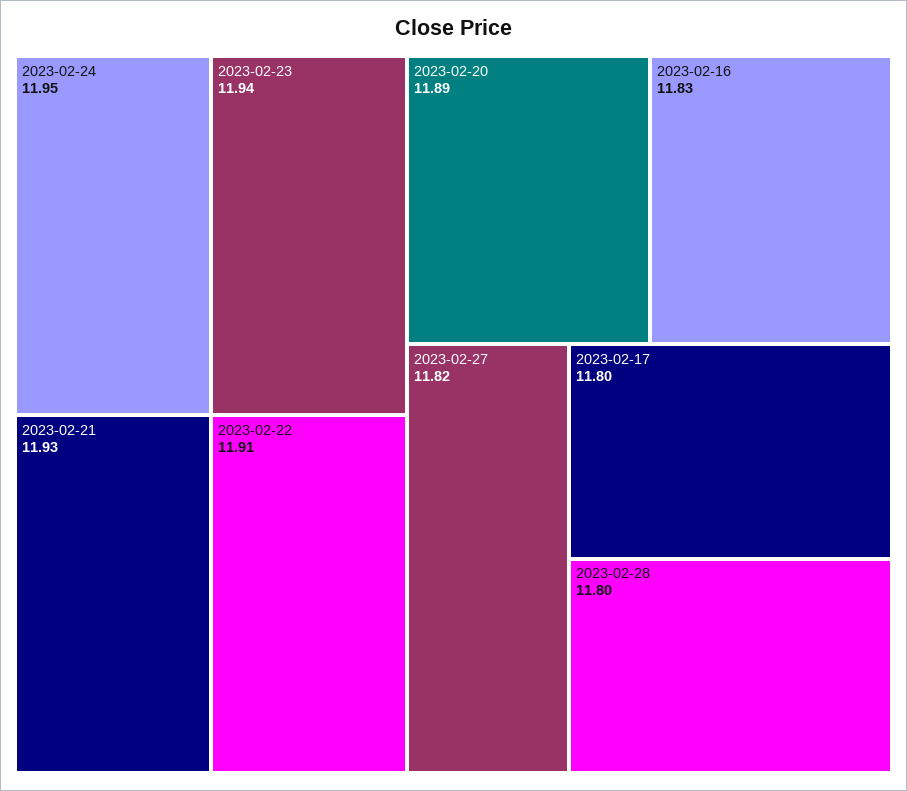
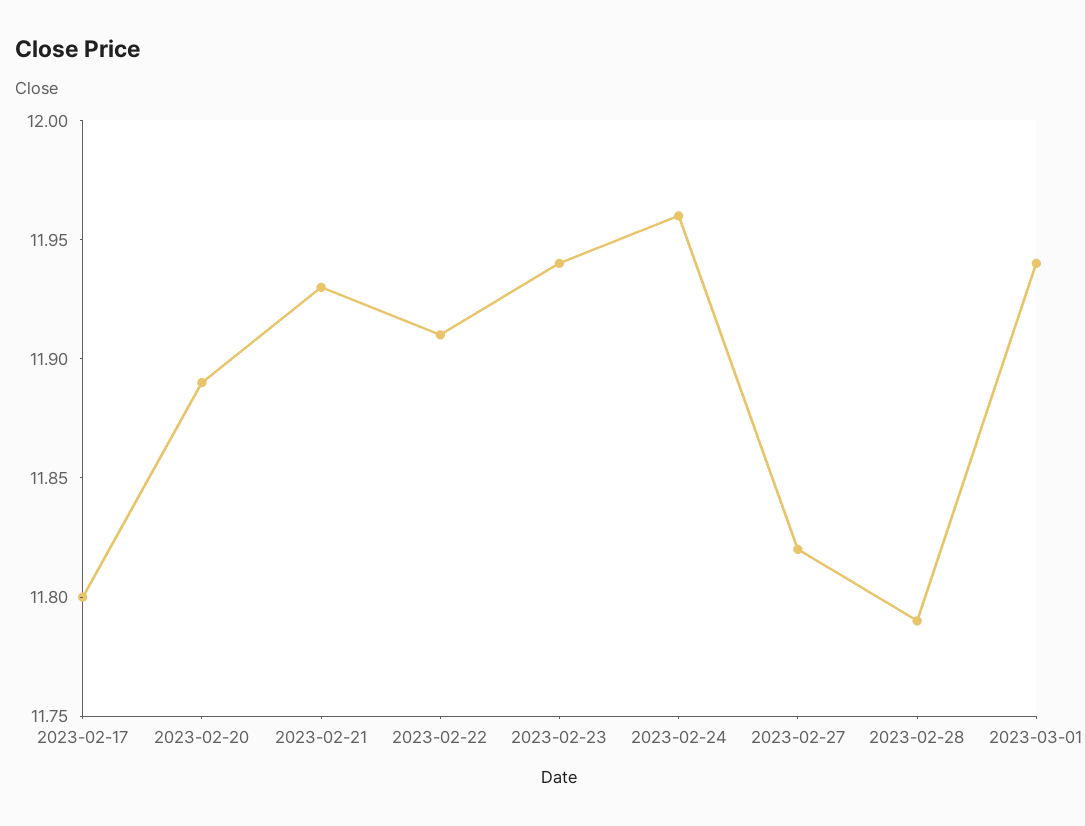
2023-02-24: 11.95 -> 11.96
2023-02-16: 11.83 -> none
2023-02-28: 11.8 -> 11.79
2023-03-01: none -> 11.94

